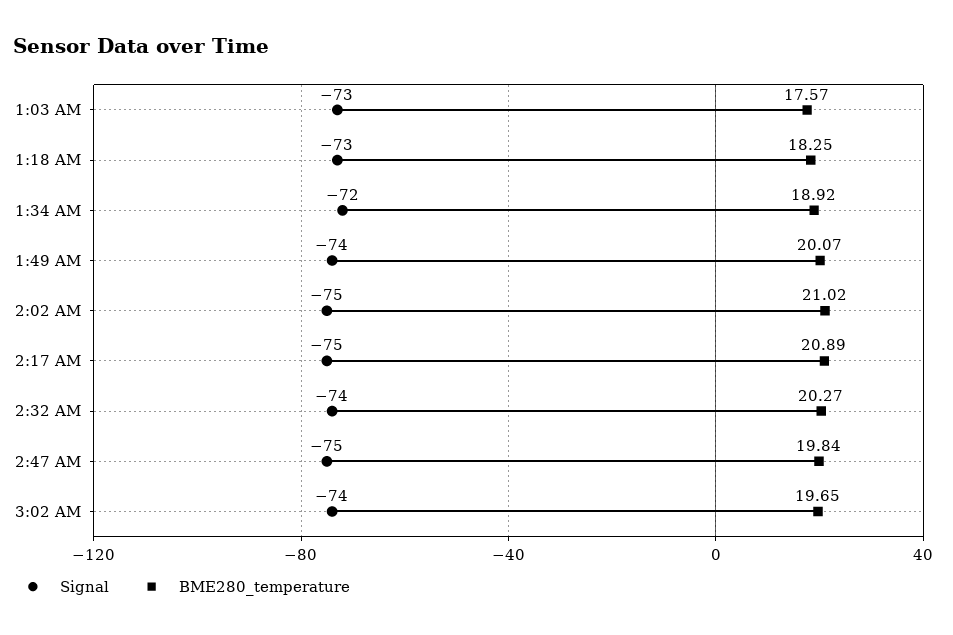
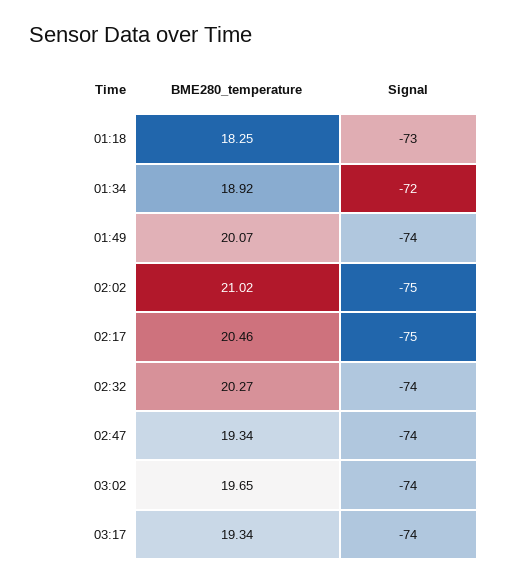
Signal, 1:03 AM: -73 -> none
BME280_temperature, 1:03 AM: 17.57 -> none
BME280_temperature, 2:17 AM: 20.89 -> 20.46
Signal, 2:47 AM: -75 -> -74
BME280_temperature, 2:47 AM: 19.84 -> 19.34
BME280_temperature, 03:17: none -> 19.34
Signal, 03:17: none -> -74

